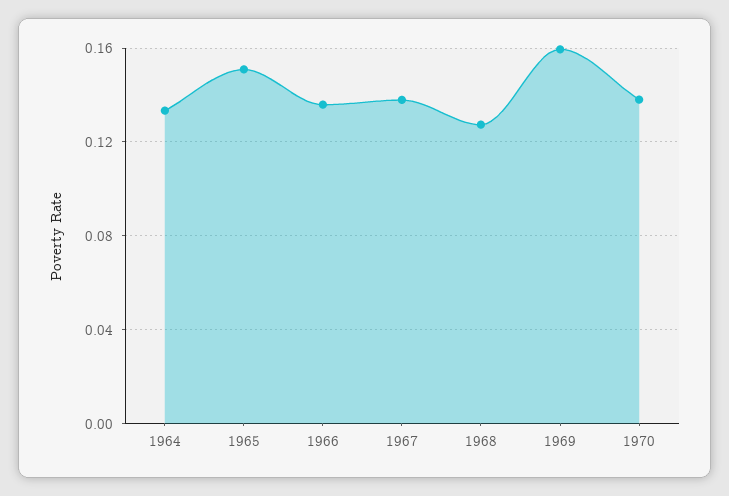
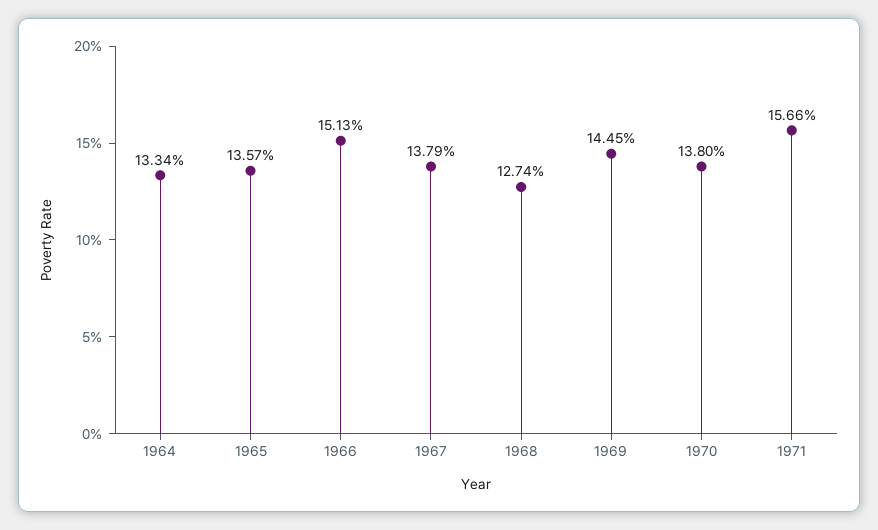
1965: 0.15 -> 0.1357
1966: 0.135 -> 0.1513
1969: 0.16 -> 0.1445
1971: none -> 0.1566

